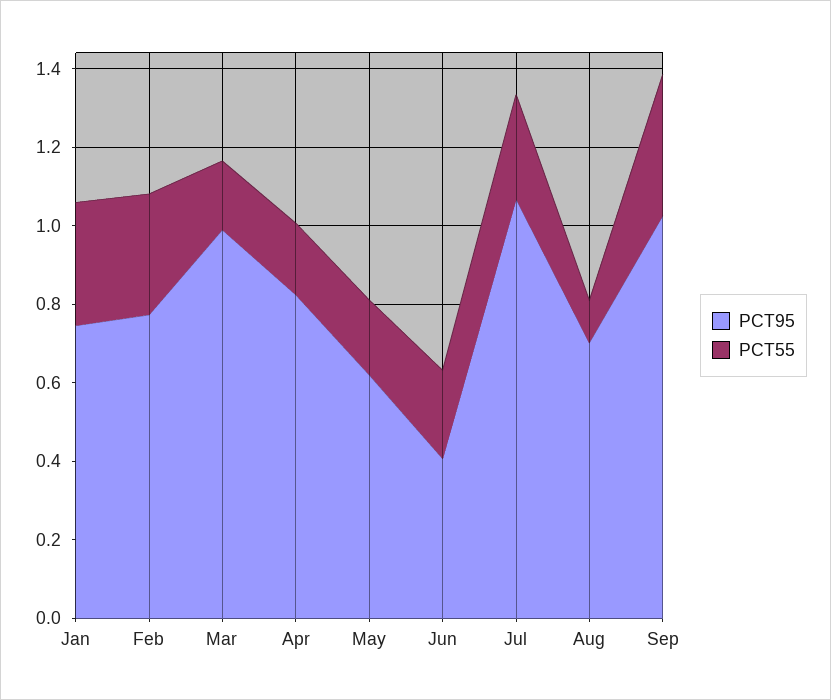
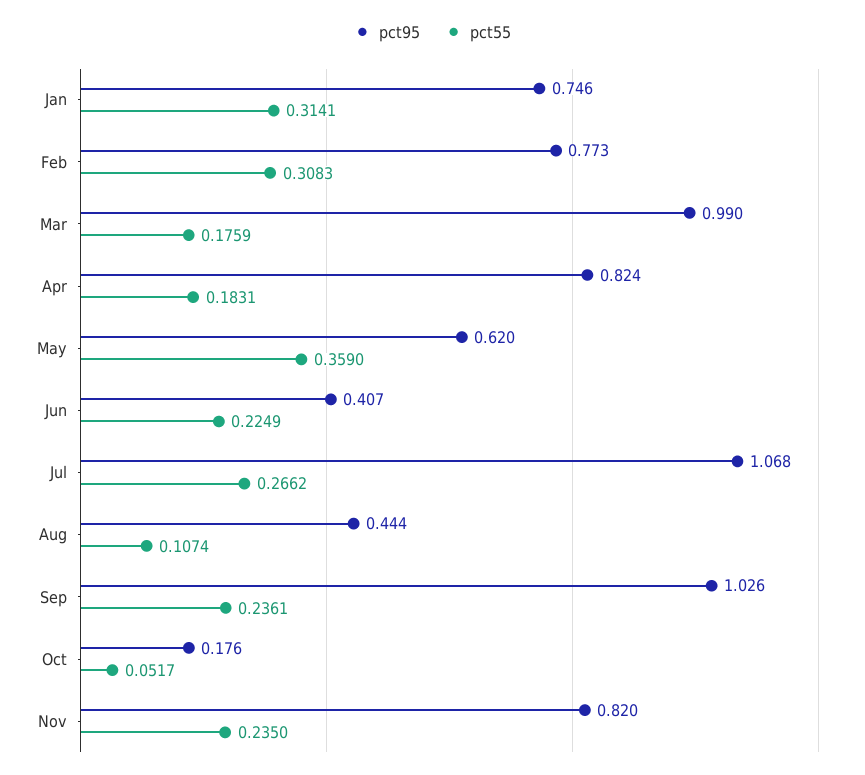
PCT55, May: 0.2 -> 0.359
PCT95, Aug: 0.7 -> 0.444
PCT55, Sep: 0.35 -> 0.2361
PCT95, Oct: none -> 0.176
PCT55, Oct: none -> 0.0517
PCT95, Nov: none -> 0.82
PCT55, Nov: none -> 0.235

